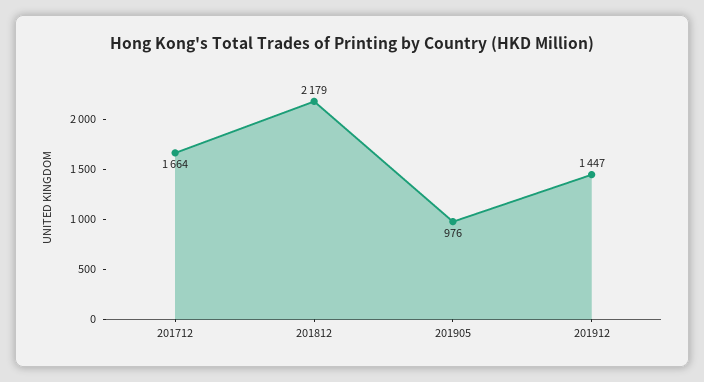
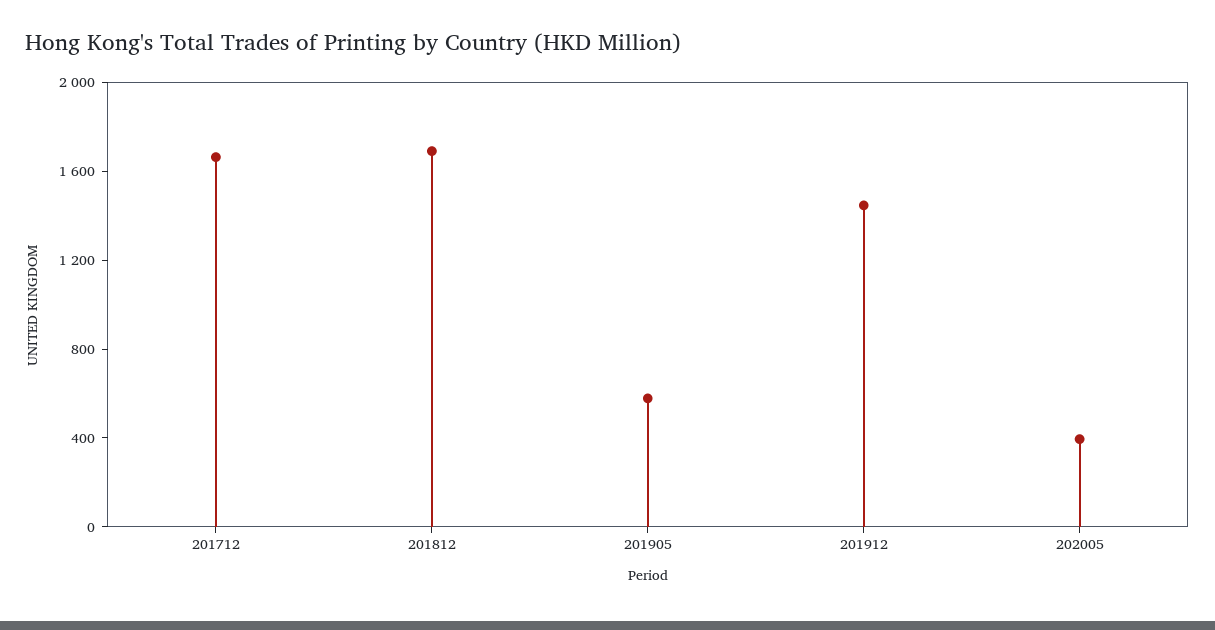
201812: 2179 -> 1700
201905: 976 -> 600
202005: none -> 400

